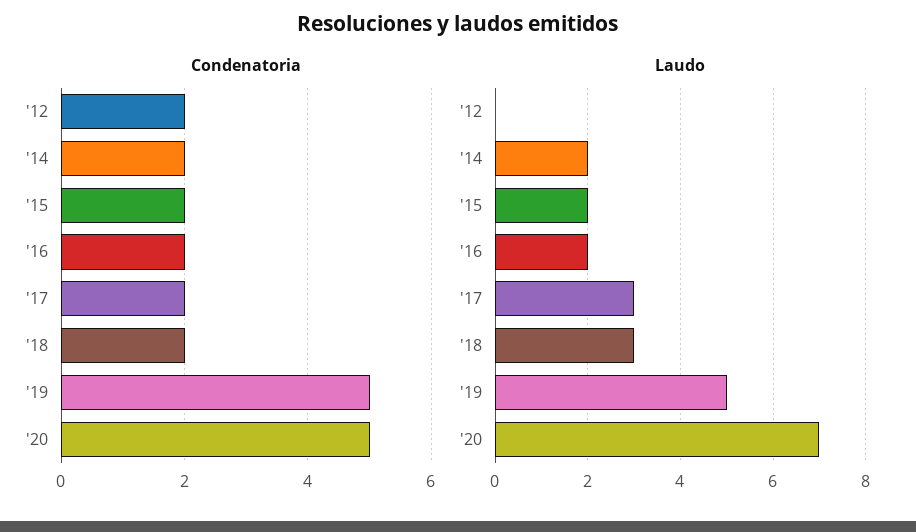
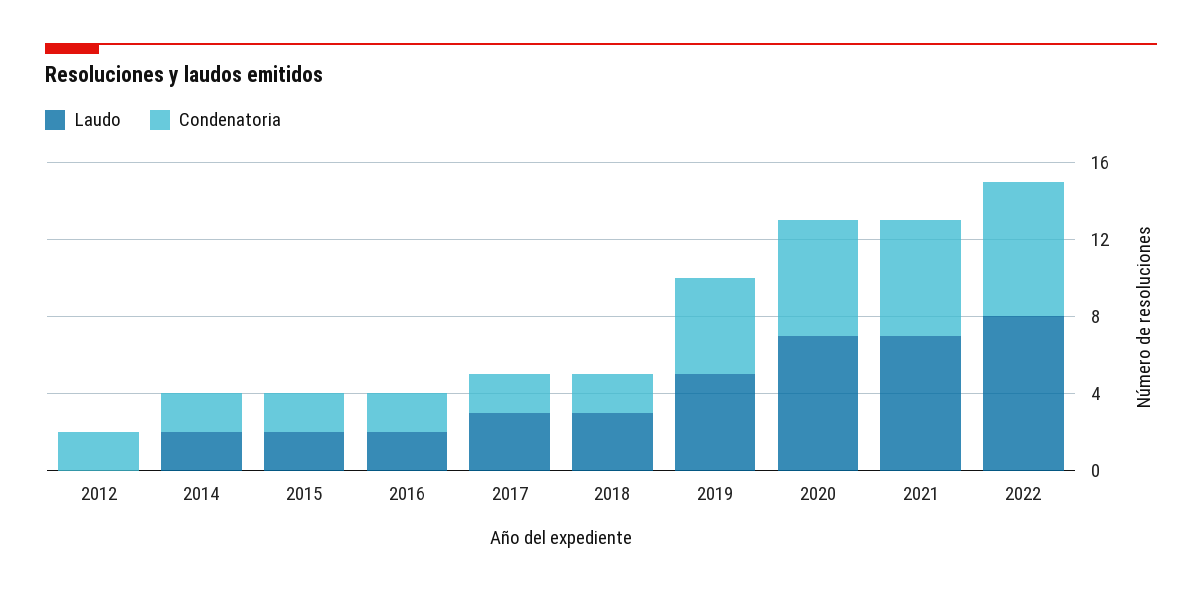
Condenatoria, '20: 5 -> 6
Laudo, 2021: none -> 7
Condenatoria, 2021: none -> 6
Laudo, 2022: none -> 8
Condenatoria, 2022: none -> 7

